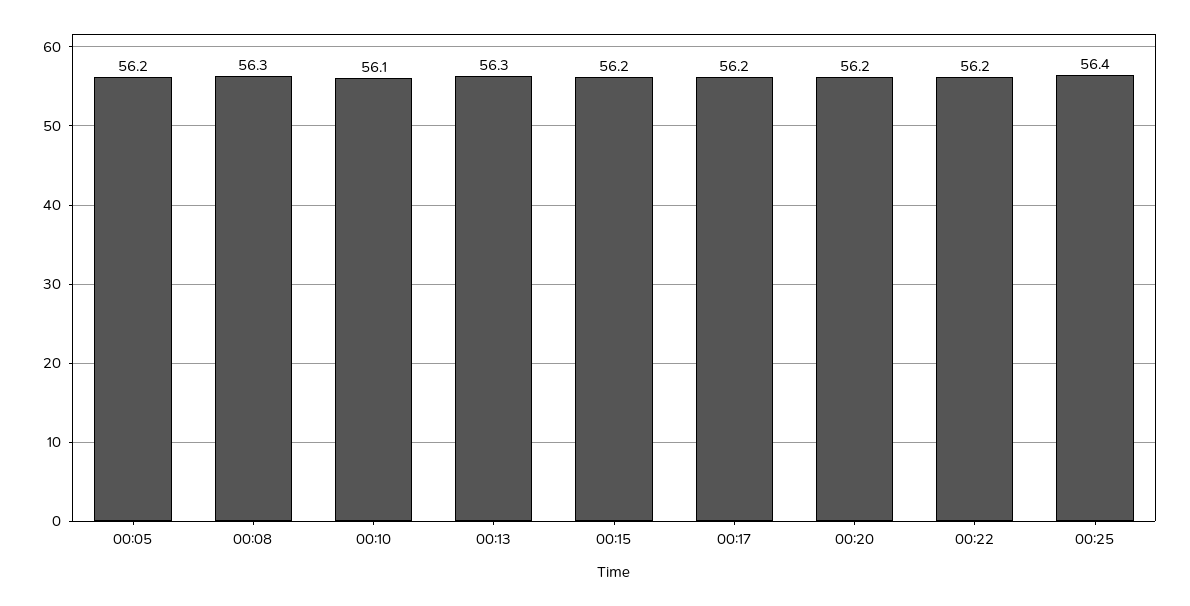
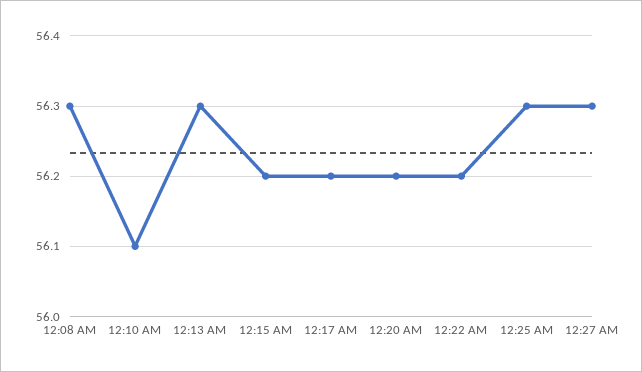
00:05: 56.2 -> none
00:25: 56.4 -> 56.3
12:27 AM: none -> 56.3

